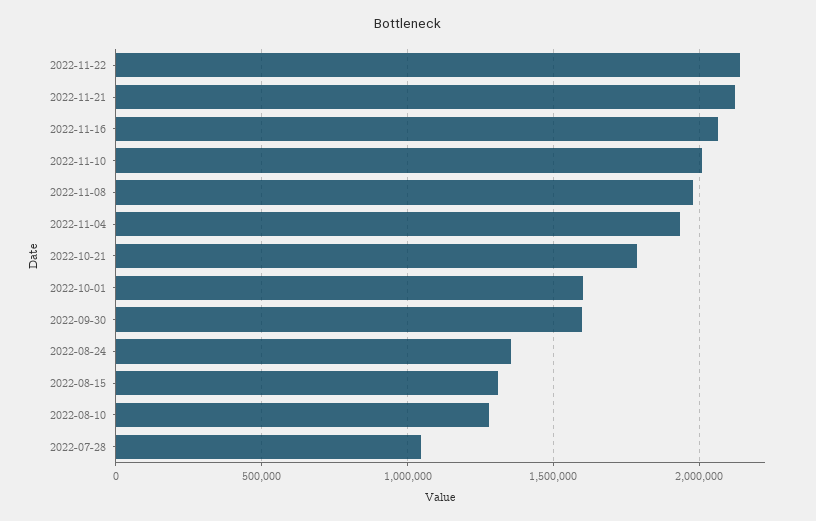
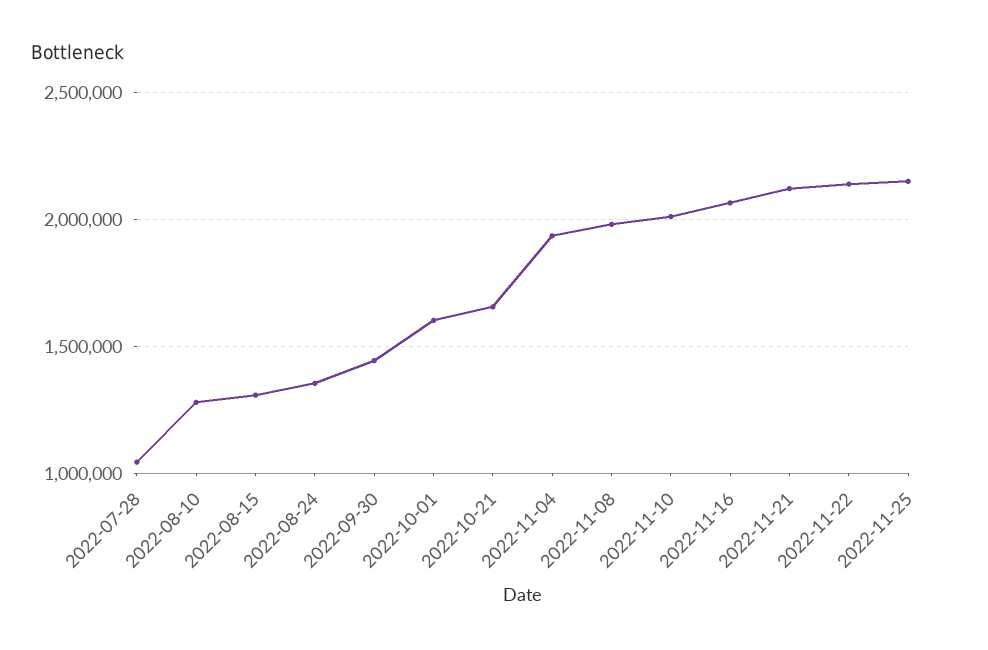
2022-10-21: 1800000 -> 1650000
2022-09-30: 1600000 -> 1450000
2022-11-25: none -> 2150000

